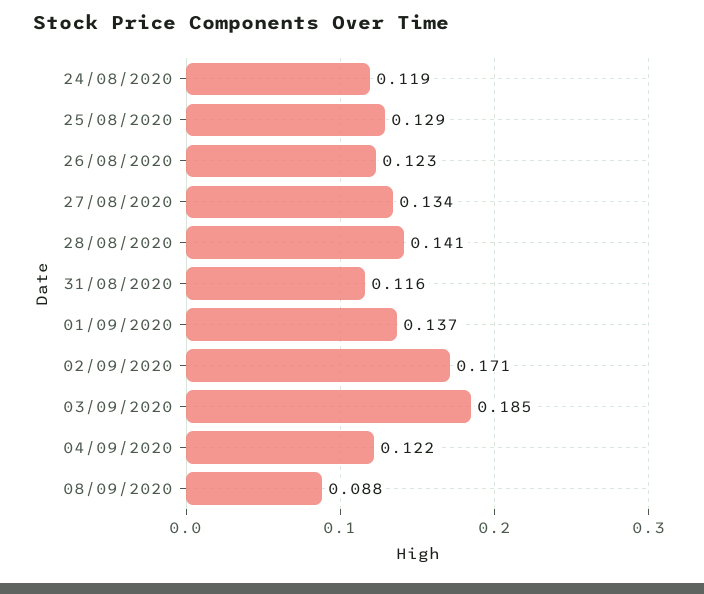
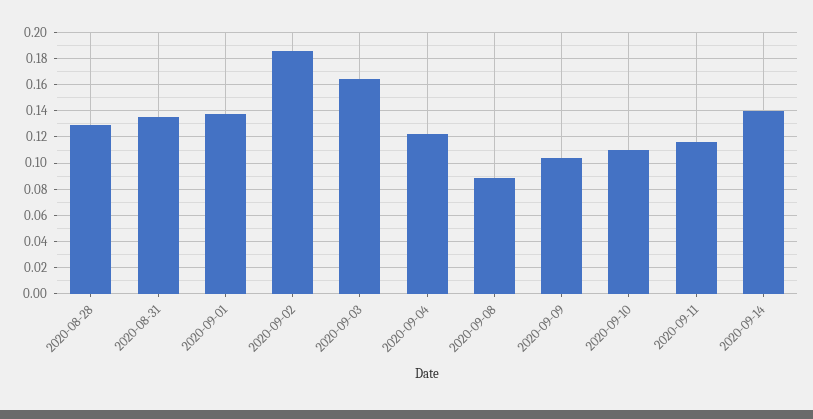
24/08/2020: 0.119 -> none
25/08/2020: 0.129 -> none
26/08/2020: 0.123 -> none
27/08/2020: 0.134 -> none
28/08/2020: 0.141 -> 0.13
31/08/2020: 0.116 -> 0.135
02/09/2020: 0.171 -> 0.185
03/09/2020: 0.185 -> 0.165
2020-09-09: none -> 0.105
2020-09-10: none -> 0.11
2020-09-11: none -> 0.115
2020-09-14: none -> 0.14

